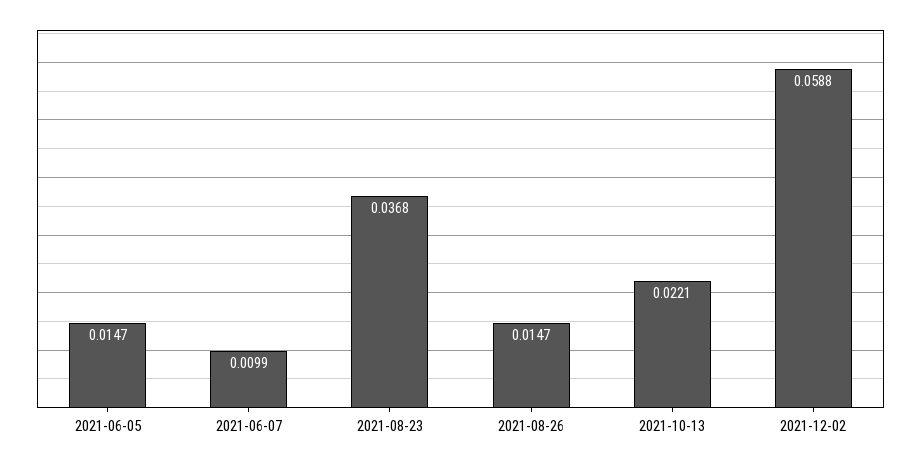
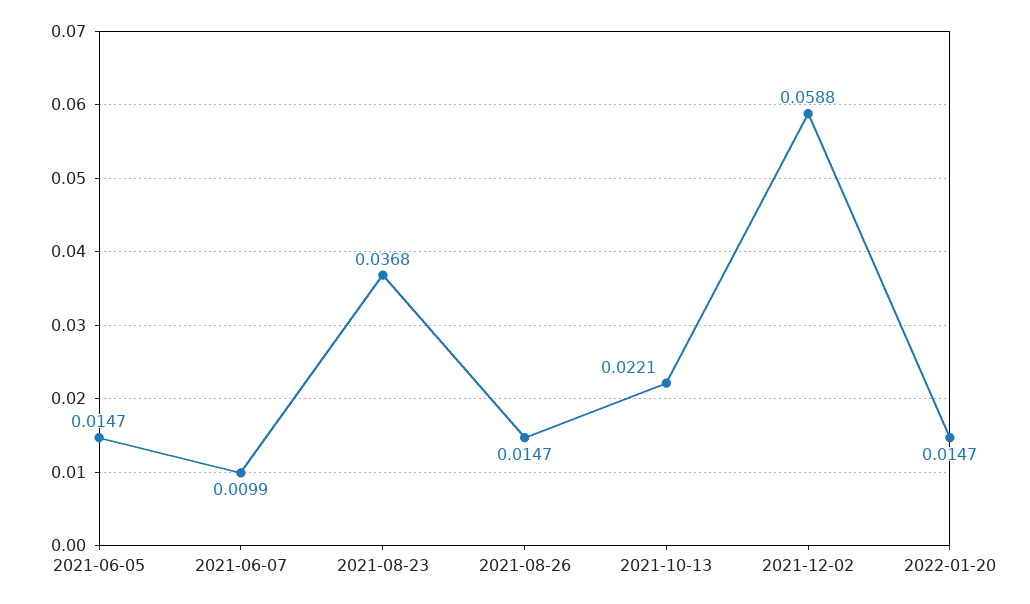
2022-01-20: none -> 0.0147

